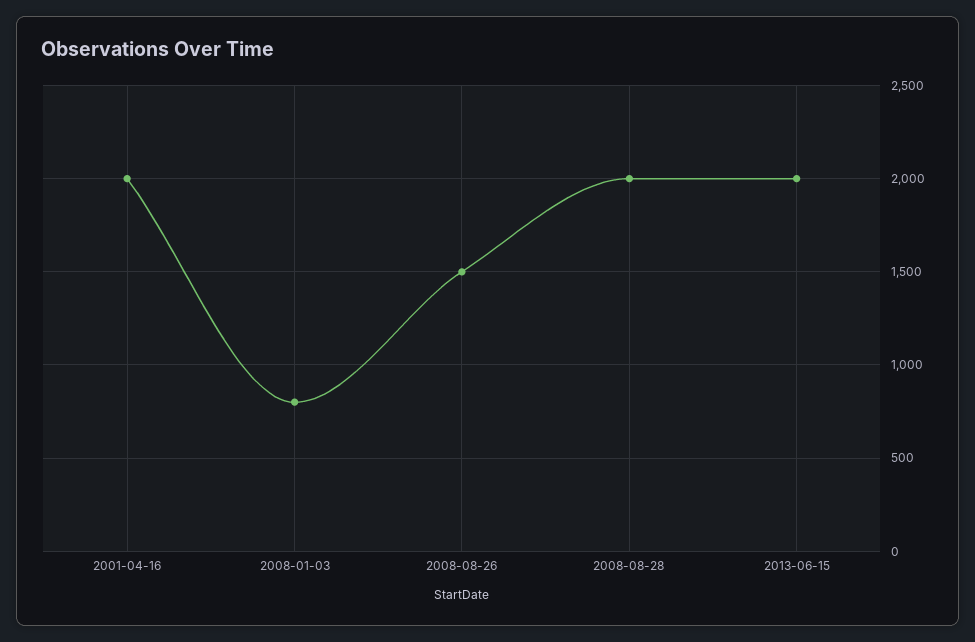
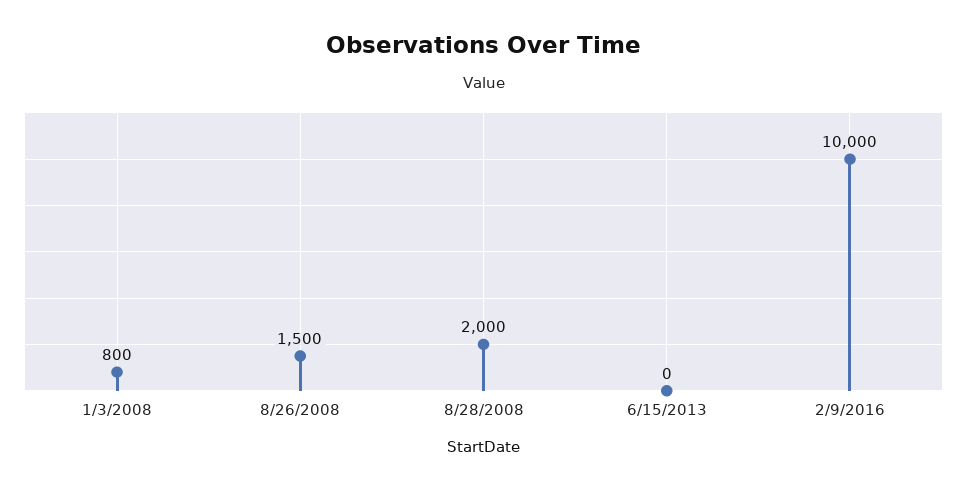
2001-04-16: 2000 -> none
2013-06-15: 2000 -> 0
2/9/2016: none -> 10000

